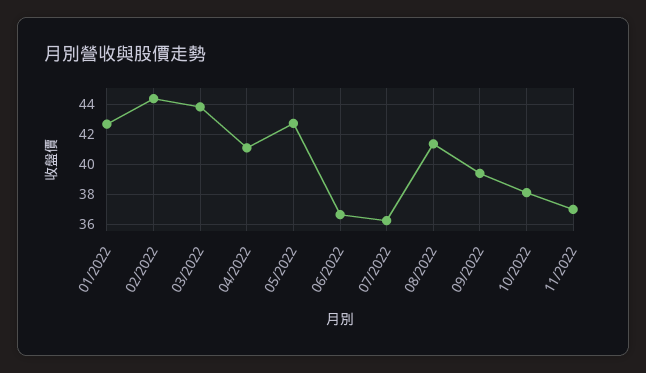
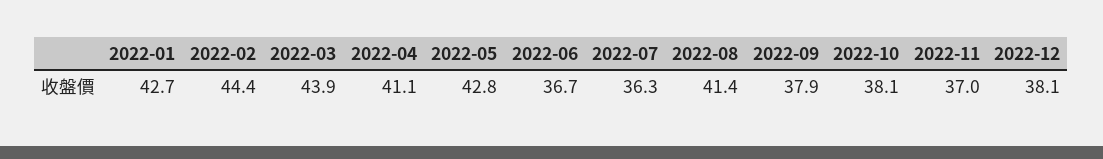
09/2022: 39.5 -> 37.9
2022-12: none -> 38.1

